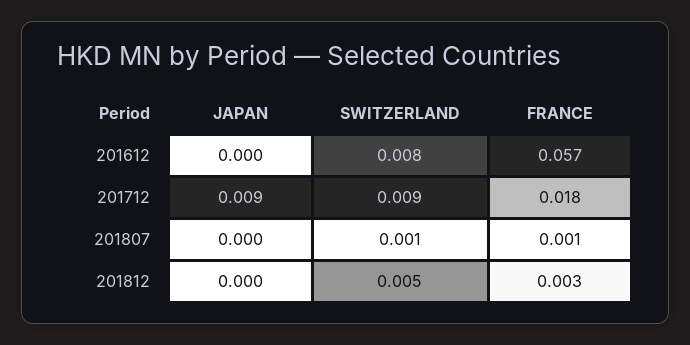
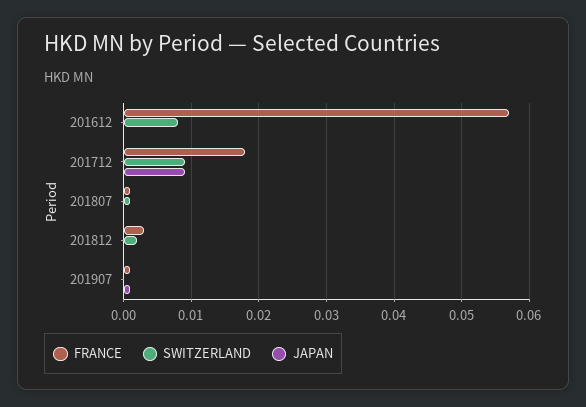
SWITZERLAND, 201812: 0.005 -> 0.002
FRANCE, 201907: none -> 0.001
SWITZERLAND, 201907: none -> 0
JAPAN, 201907: none -> 0.001

